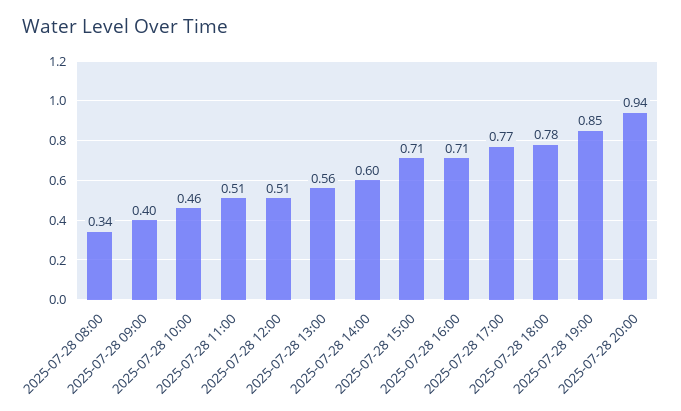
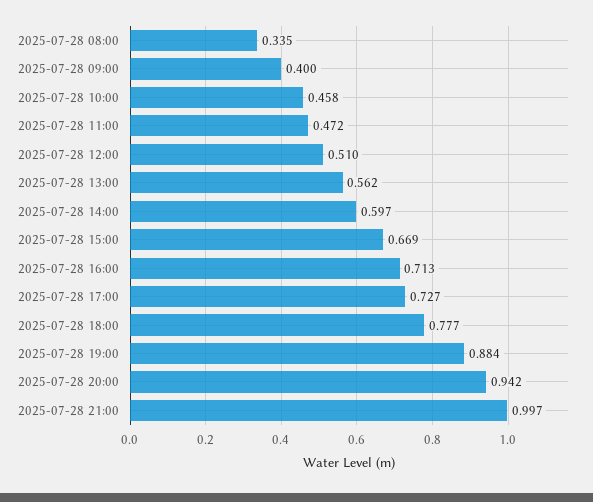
2025-07-28 11:00: 0.51 -> 0.472
2025-07-28 15:00: 0.71 -> 0.669
2025-07-28 17:00: 0.77 -> 0.727
2025-07-28 19:00: 0.85 -> 0.884
2025-07-28 21:00: none -> 0.997

